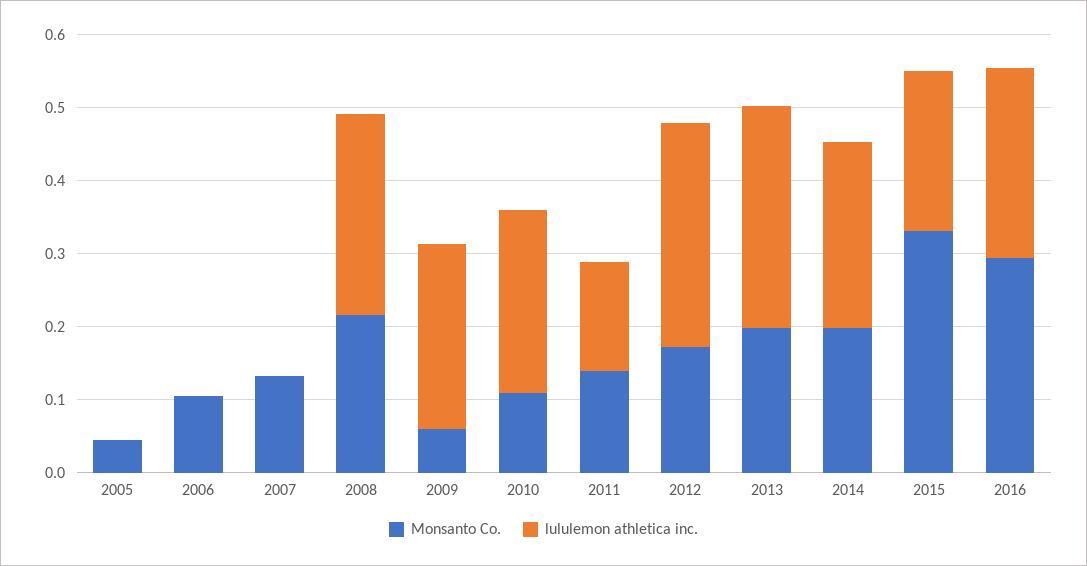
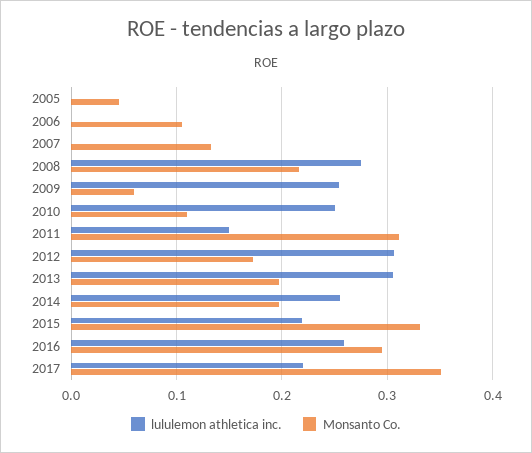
Monsanto Co., 2011: 0.14 -> 0.31
lululemon athletica inc., 2017: none -> 0.22
Monsanto Co., 2017: none -> 0.35

